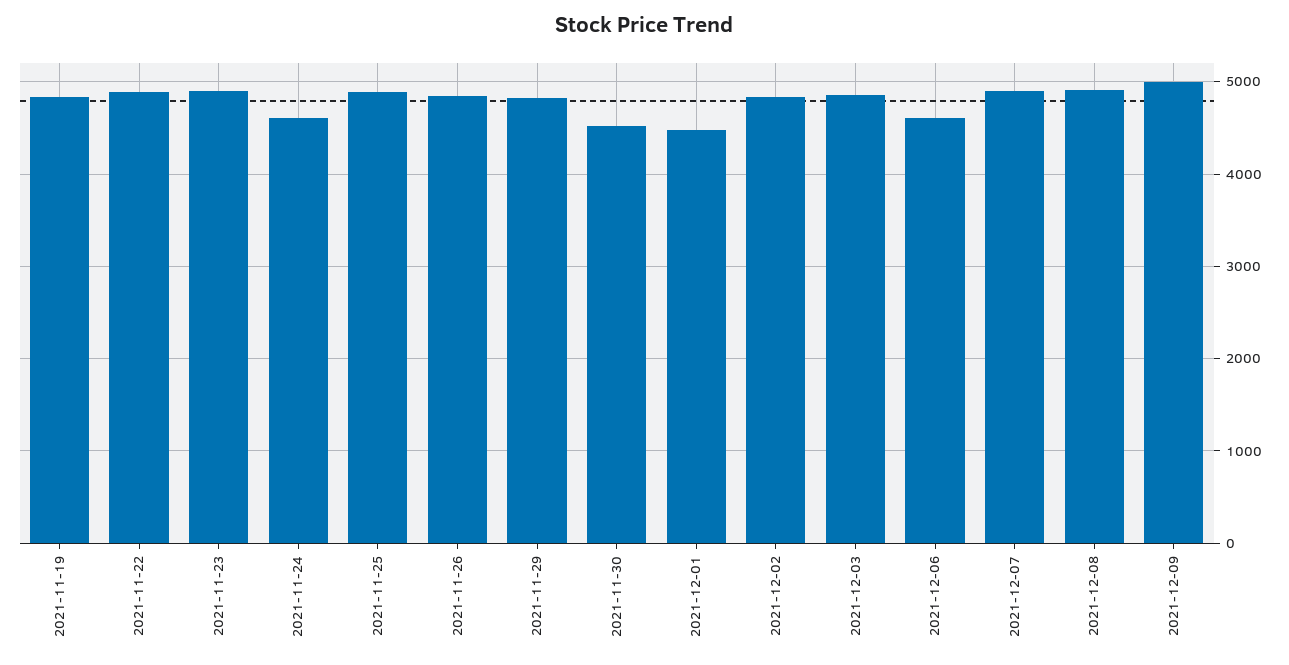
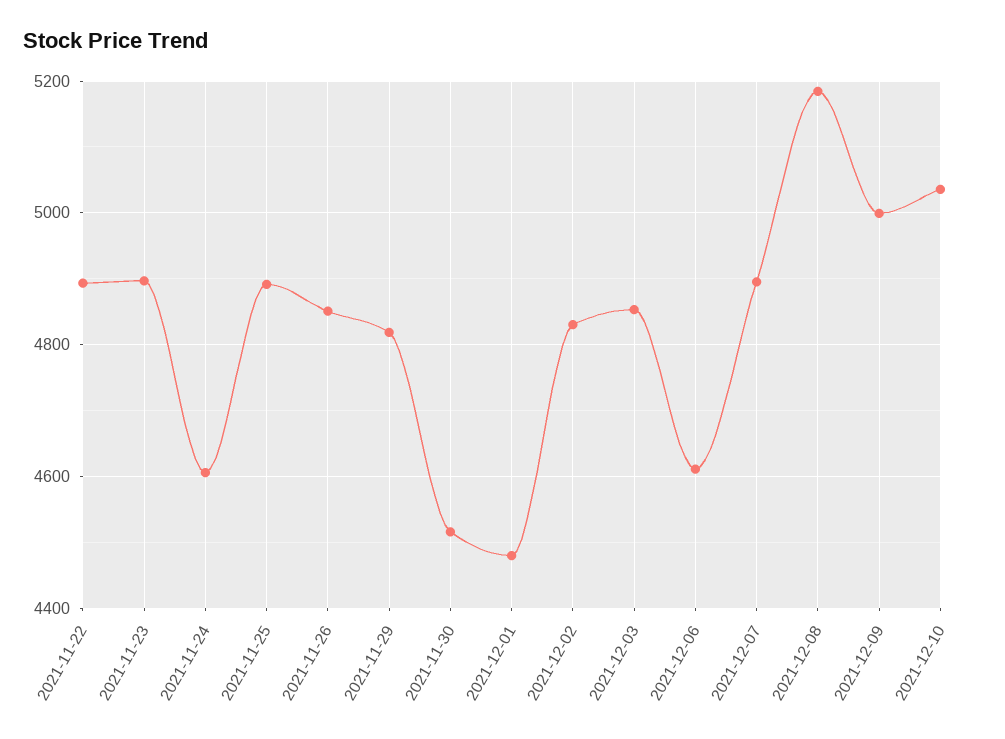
2021-11-19: 4800 -> none
2021-12-08: 4900 -> 5180
2021-12-10: none -> 5040

